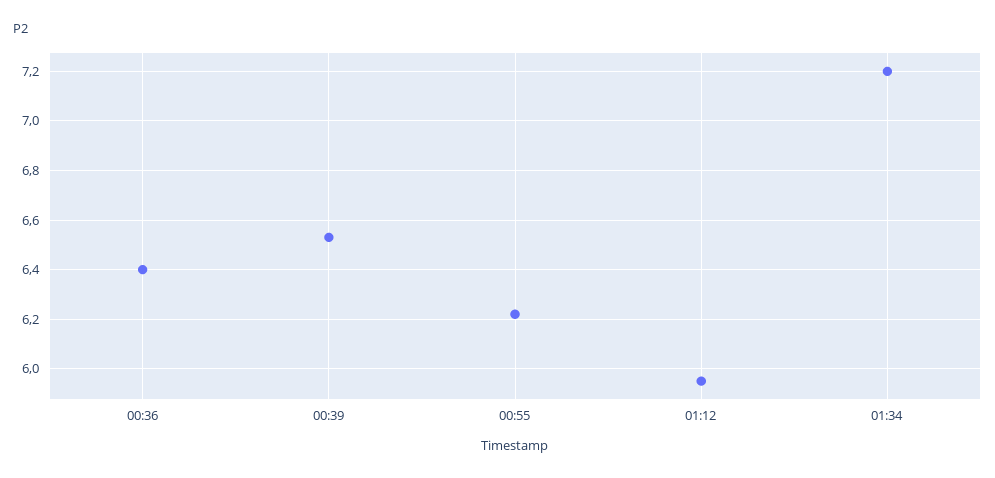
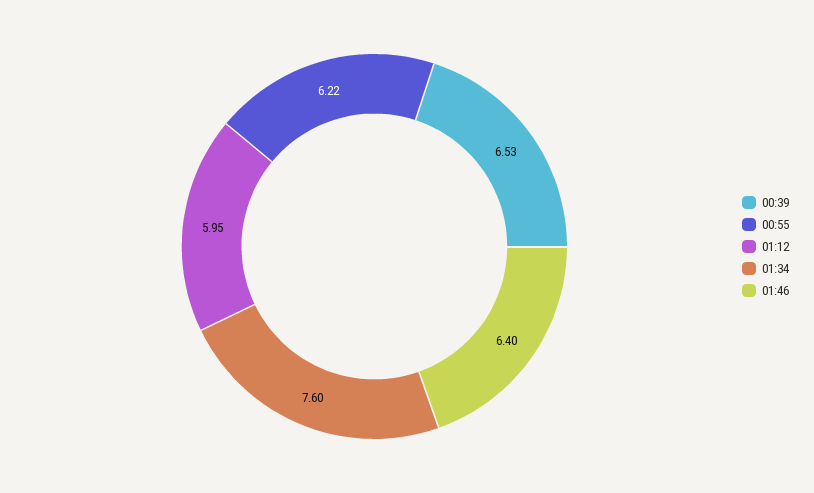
00:36: 6.4 -> none
01:34: 7.2 -> 7.6
01:46: none -> 6.4

